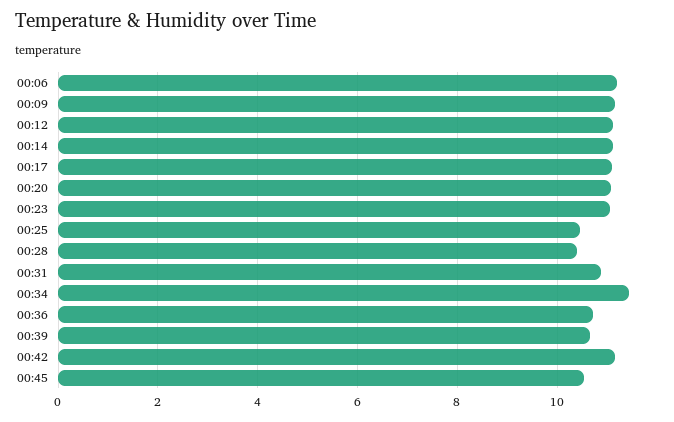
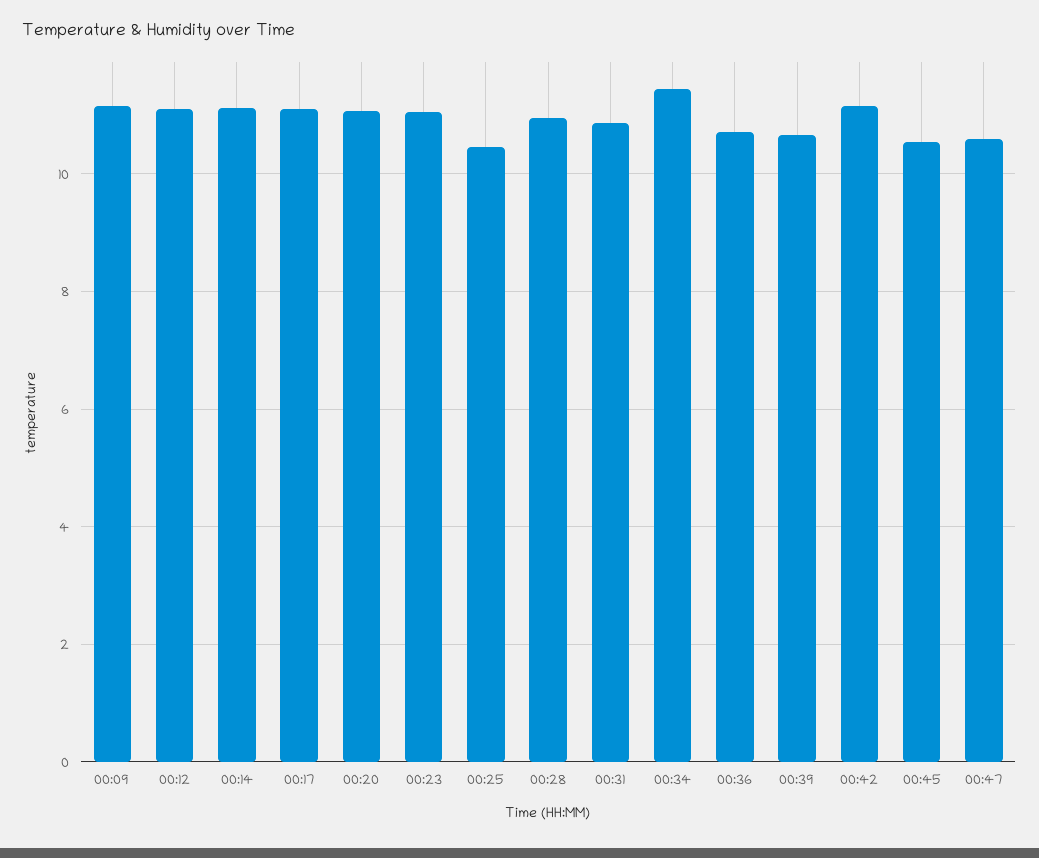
00:06: 11.2 -> none
00:28: 10.4 -> 11
00:47: none -> 10.6

